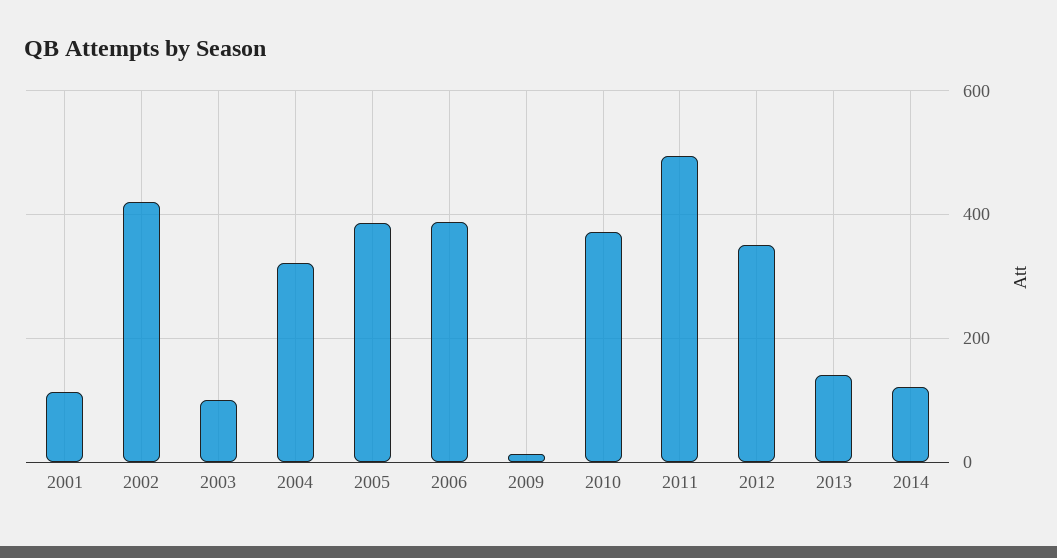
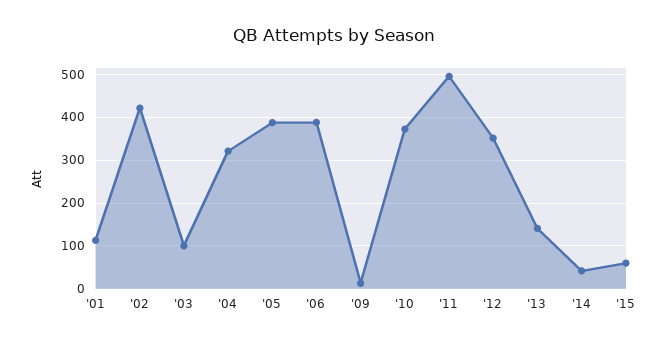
2014: 120 -> 40
'15: none -> 60

